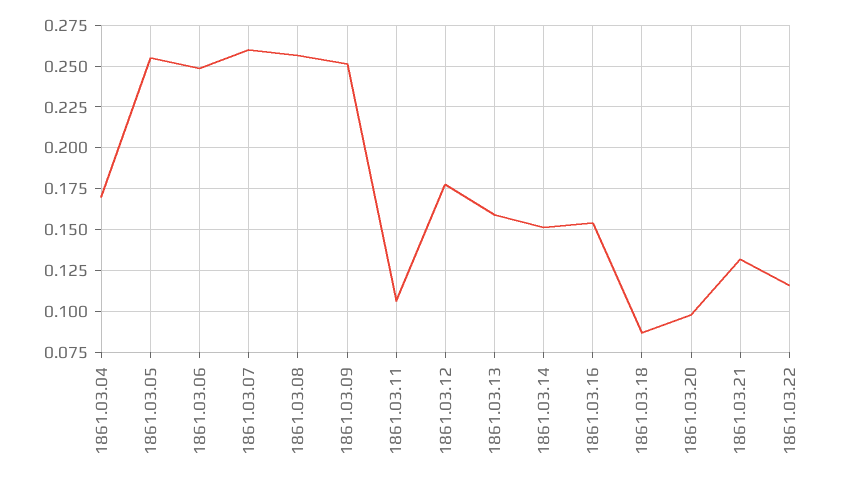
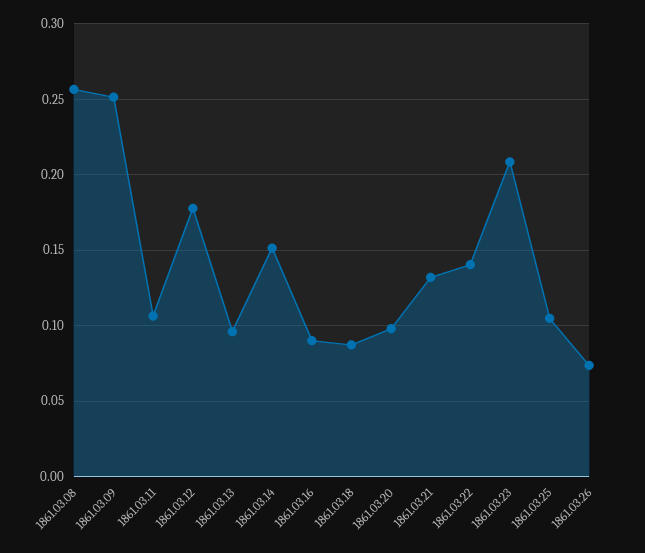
1861.03.04: 0.17 -> none
1861.03.05: 0.255 -> none
1861.03.06: 0.25 -> none
1861.03.07: 0.26 -> none
1861.03.13: 0.16 -> 0.095
1861.03.16: 0.155 -> 0.09
1861.03.22: 0.115 -> 0.14
1861.03.23: none -> 0.21
1861.03.25: none -> 0.105
1861.03.26: none -> 0.075

